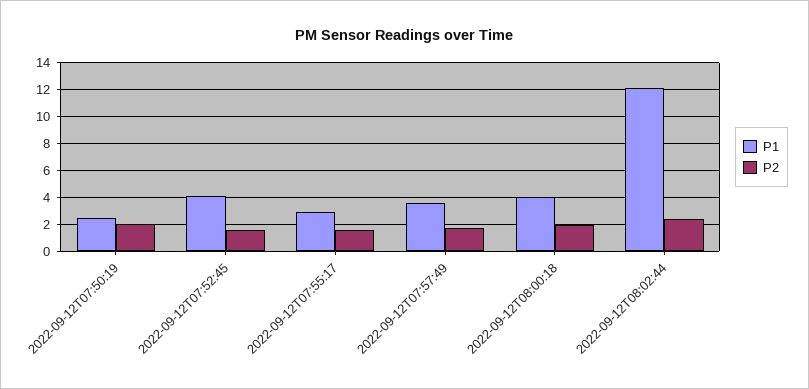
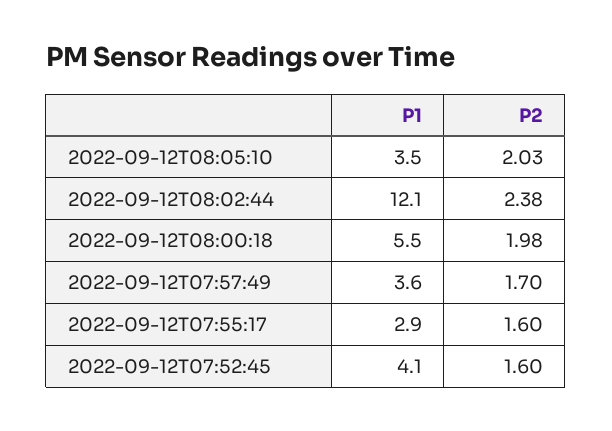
P1, 2022-09-12T07:50:19: 2.5 -> none
P2, 2022-09-12T07:50:19: 2 -> none
P1, 2022-09-12T08:00:18: 4 -> 5.5
P1, 2022-09-12T08:05:10: none -> 3.5
P2, 2022-09-12T08:05:10: none -> 2.03

